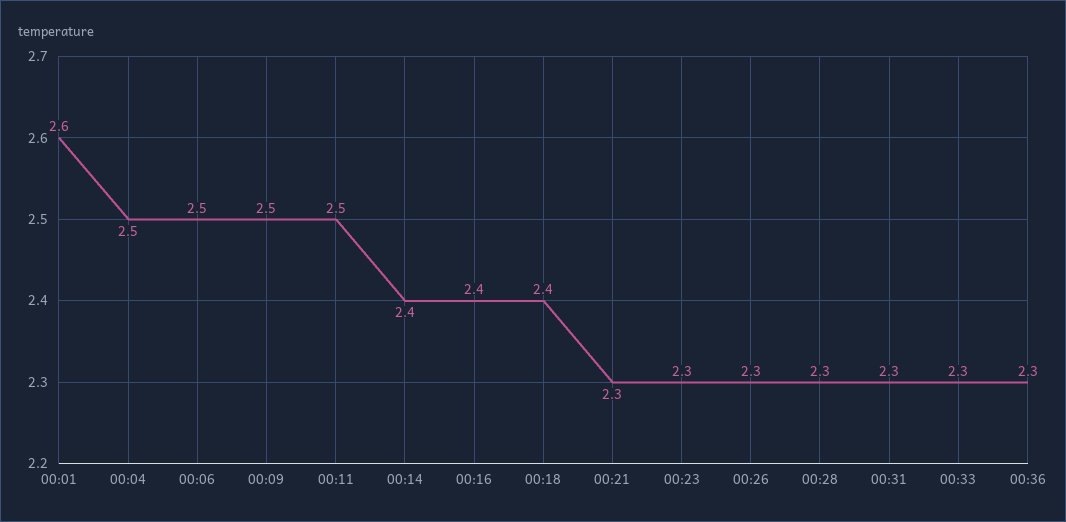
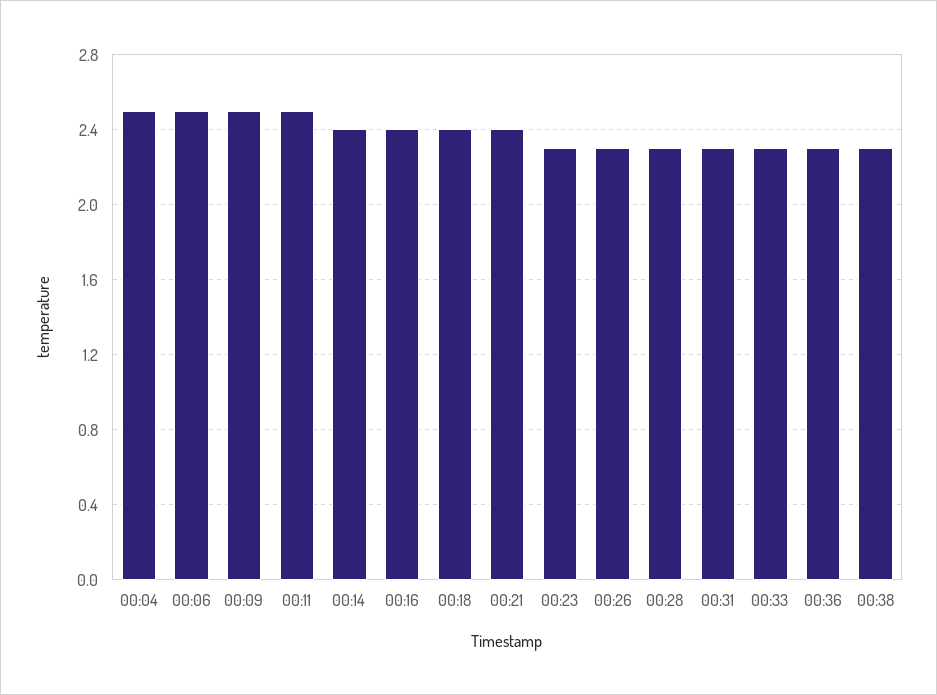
00:01: 2.6 -> none
00:21: 2.3 -> 2.4
00:38: none -> 2.3

